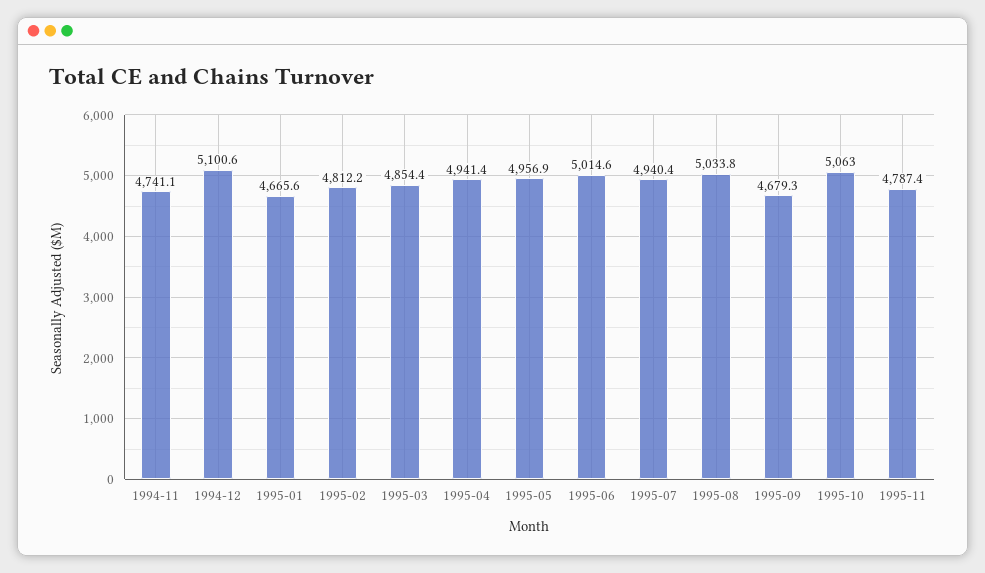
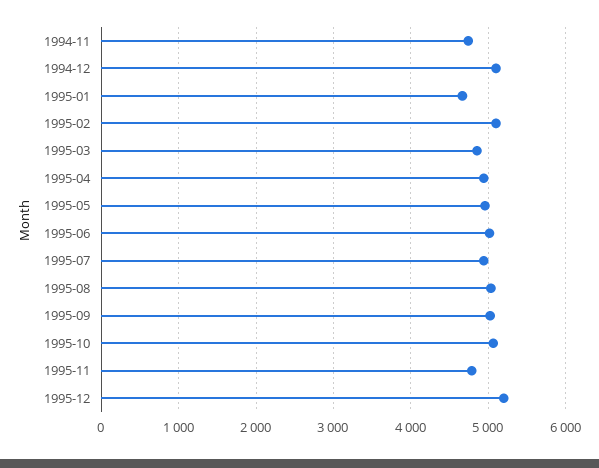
1995-02: 4812.2 -> 5100
1995-09: 4679.3 -> 5000
1995-12: none -> 5200

